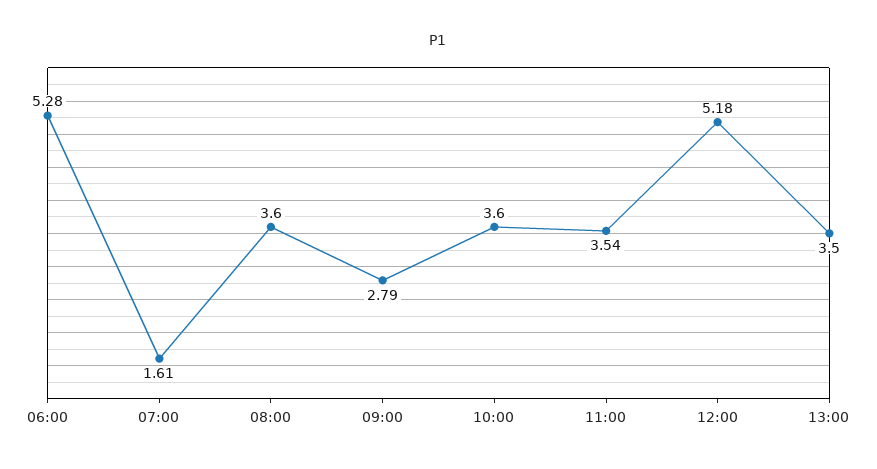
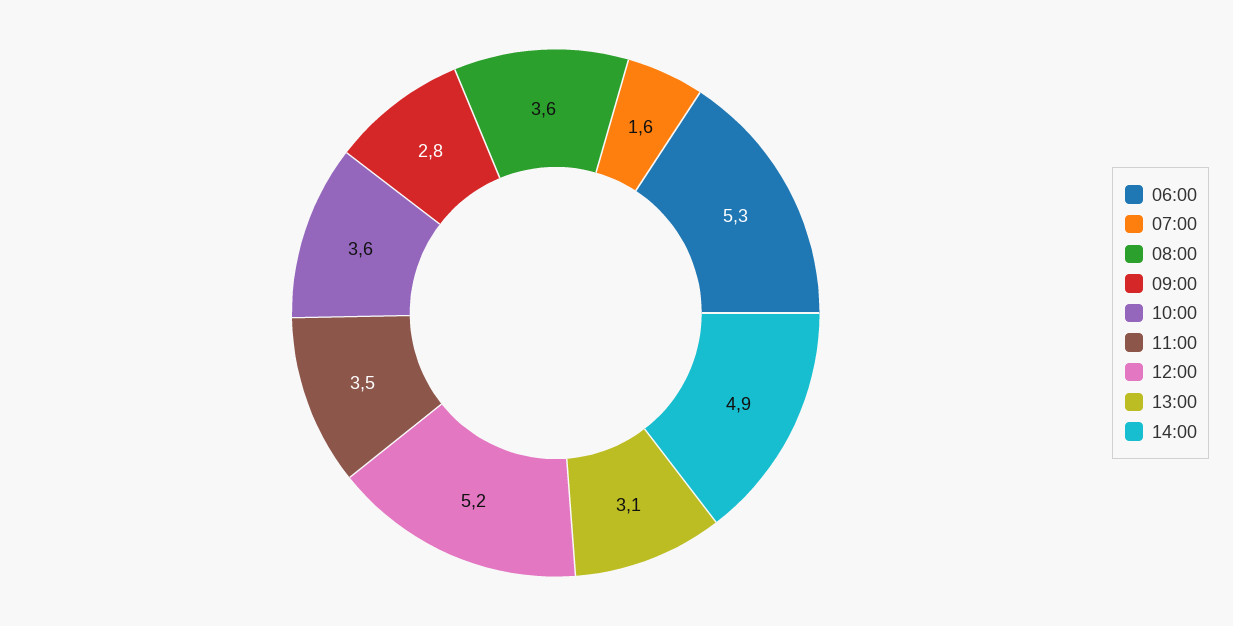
13:00: 3.5 -> 3.1
14:00: none -> 4.9

